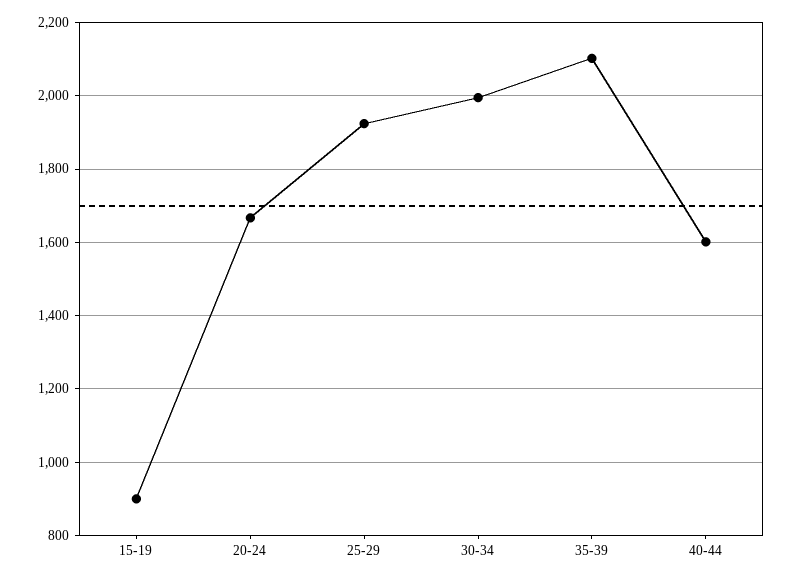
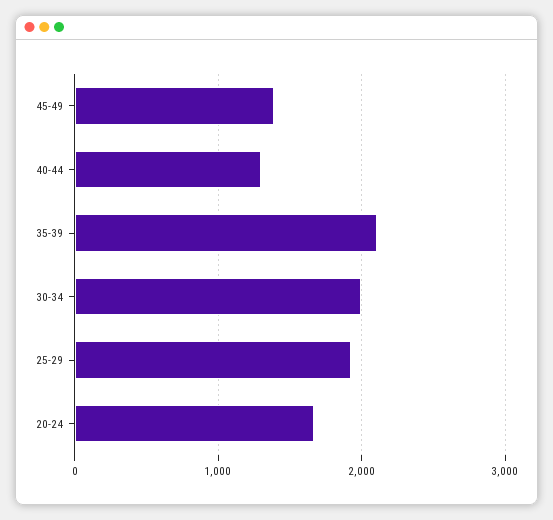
15-19: 900 -> none
40-44: 1600 -> 1300
45-49: none -> 1400

